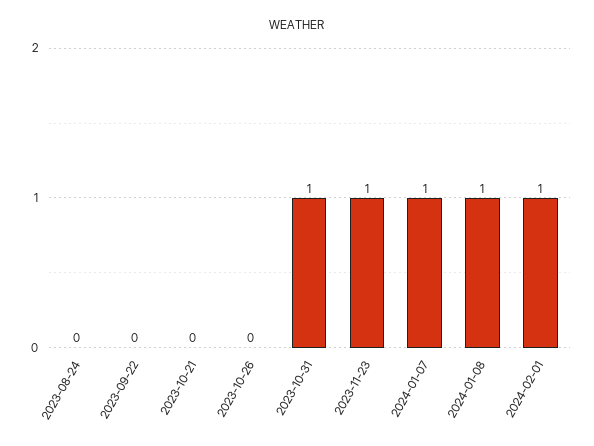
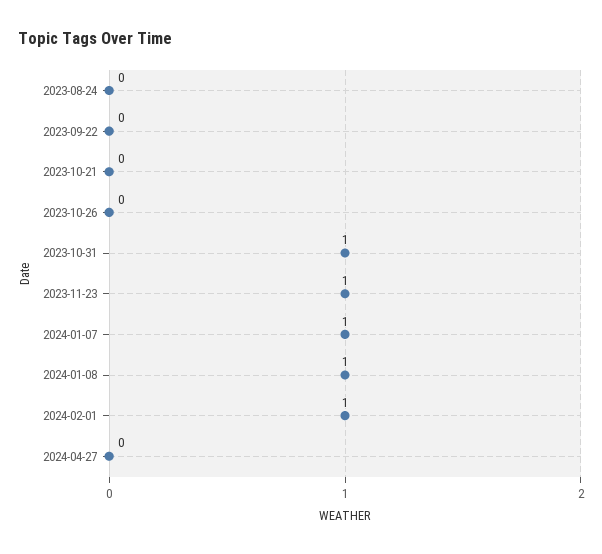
2024-04-27: none -> 0

